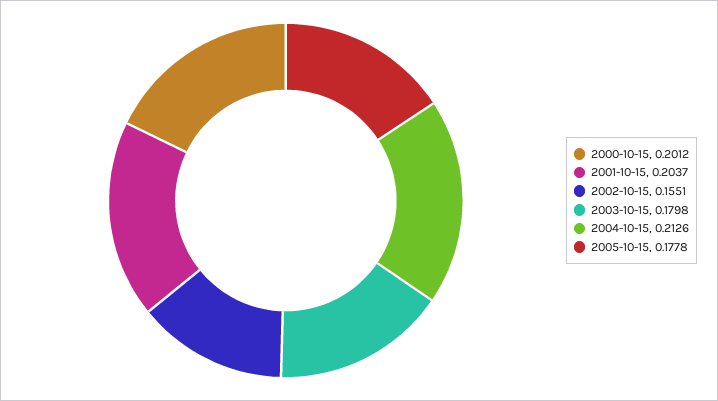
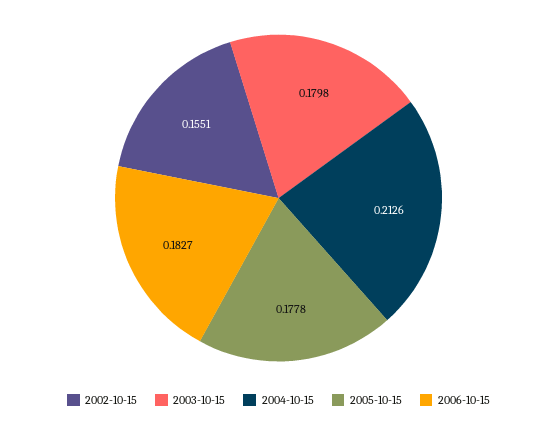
2000-10-15: 0.2012 -> none
2001-10-15: 0.2037 -> none
2006-10-15: none -> 0.1827

